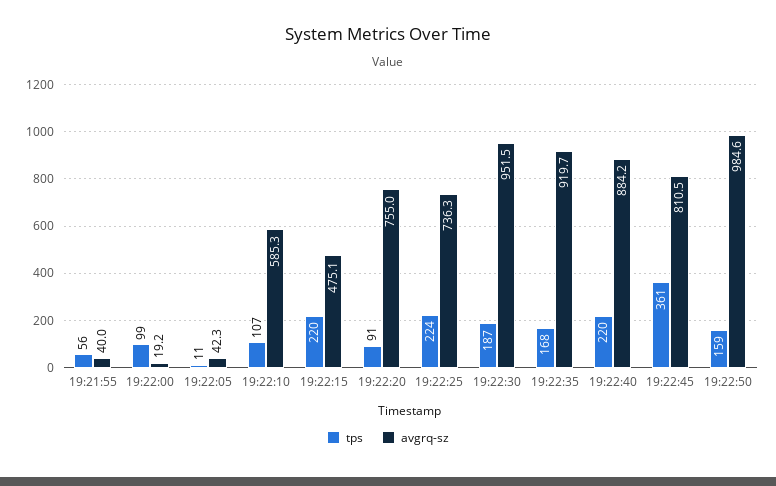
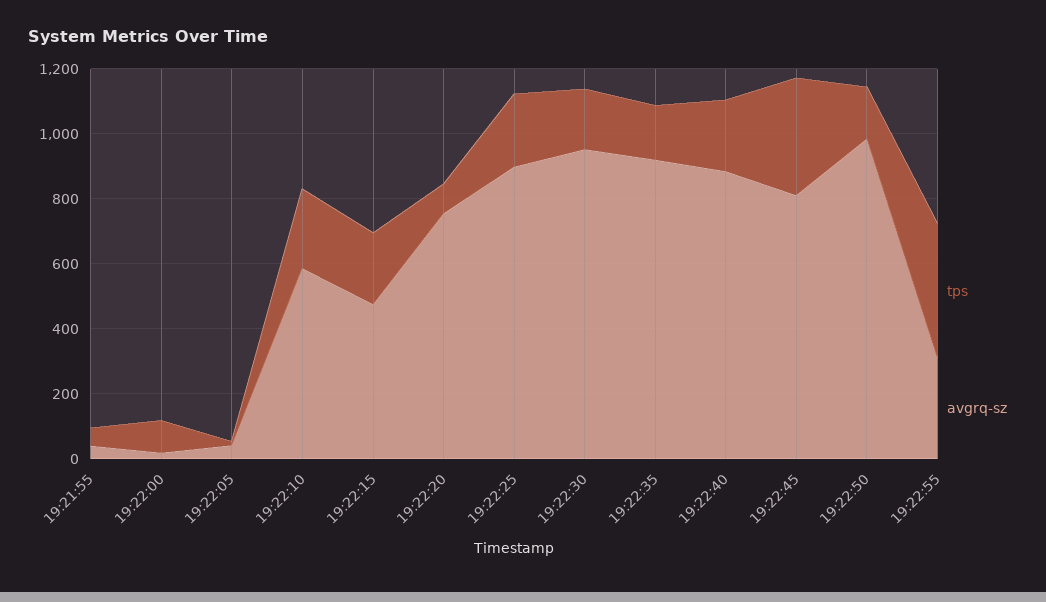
tps, 19:22:10: 107 -> 250
avgrq-sz, 19:22:25: 736.3 -> 900
tps, 19:22:55: none -> 400
avgrq-sz, 19:22:55: none -> 300

